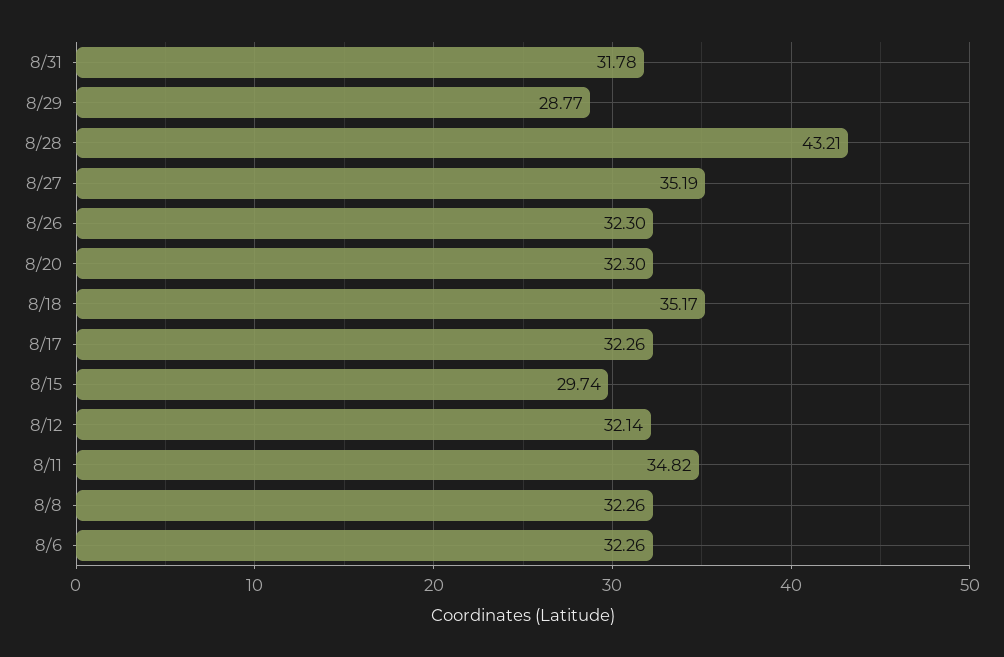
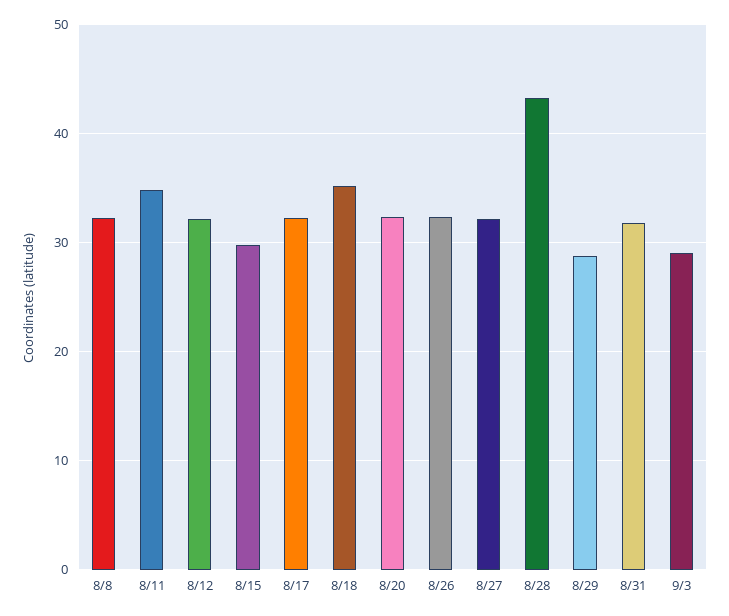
8/27: 35.19 -> 32
8/6: 32.26 -> none
9/3: none -> 29

